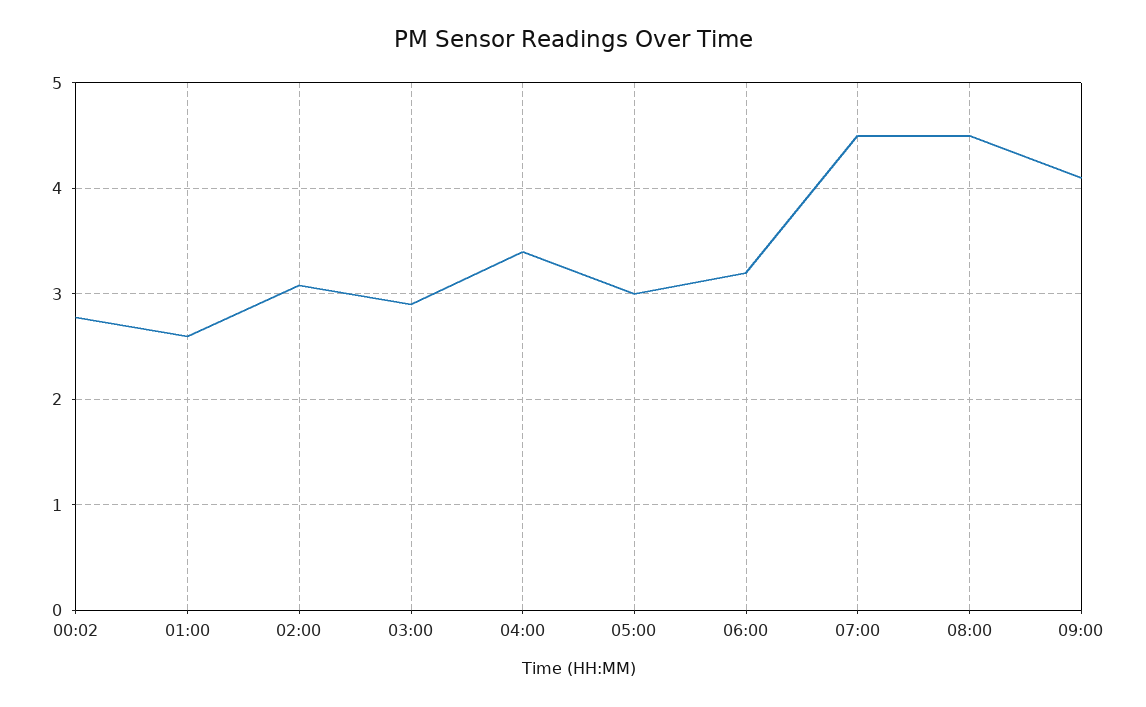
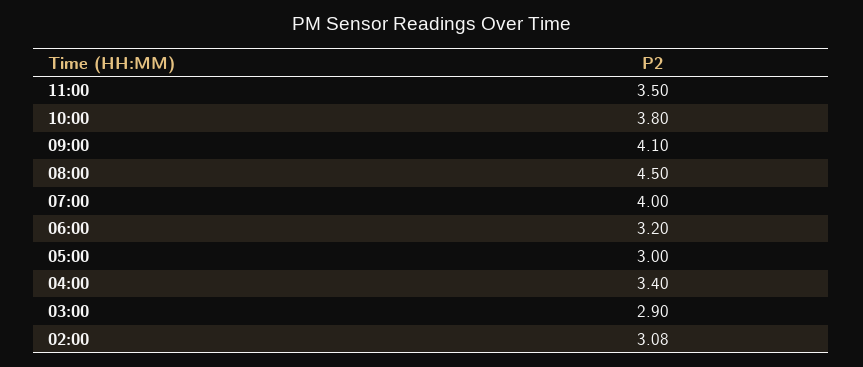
00:02: 2.8 -> none
01:00: 2.6 -> none
07:00: 4.5 -> 4
11:00: none -> 3.5
10:00: none -> 3.8

